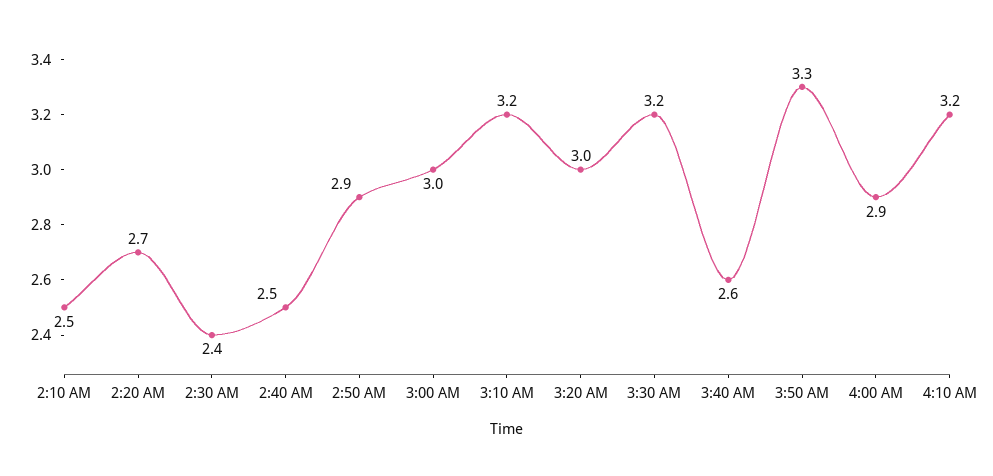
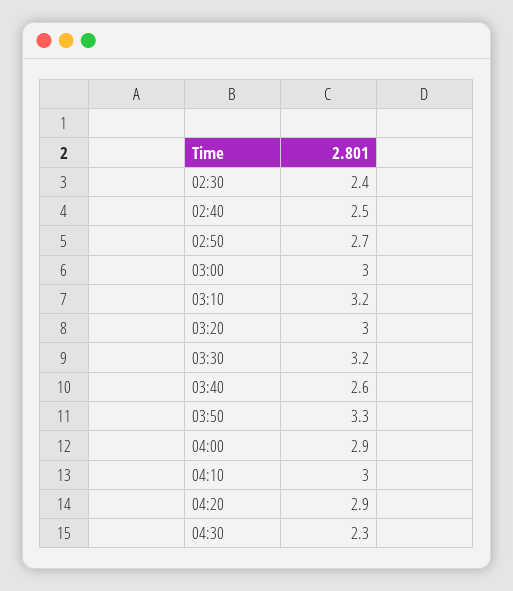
2:10 AM: 2.5 -> none
2:20 AM: 2.7 -> none
2:50 AM: 2.9 -> 2.7
4:10 AM: 3.2 -> 3
04:20: none -> 2.9
04:30: none -> 2.3

